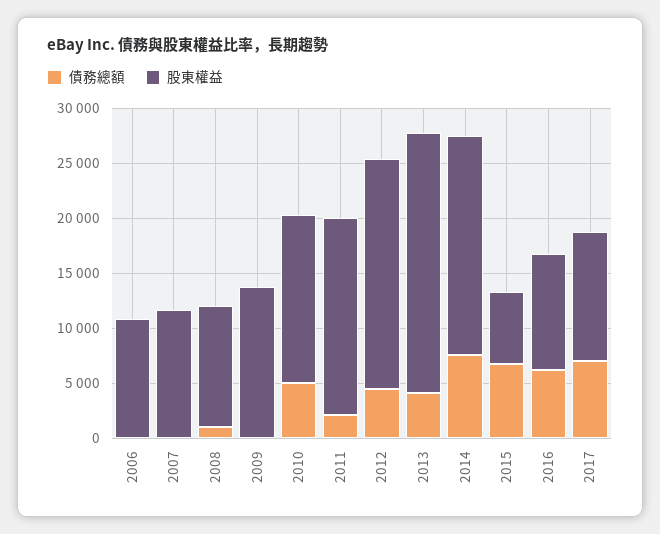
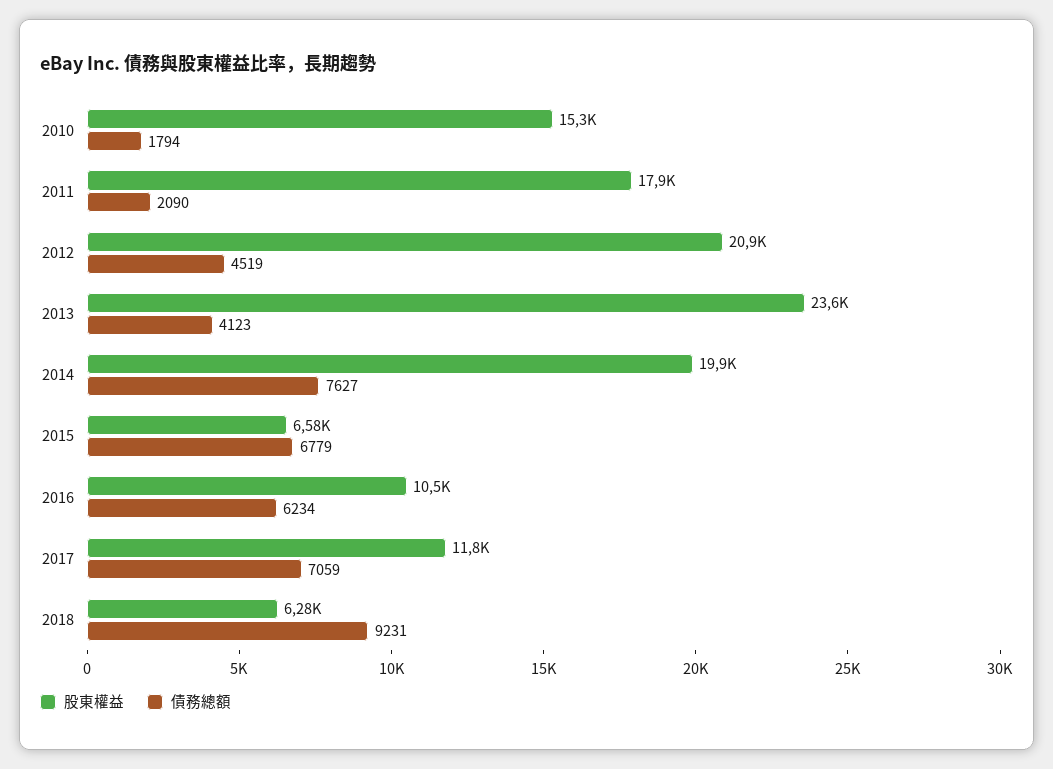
債務總額, 2006: 0 -> none
股東權益, 2006: 11000 -> none
債務總額, 2007: 0 -> none
股東權益, 2007: 12000 -> none
債務總額, 2008: 1000 -> none
股東權益, 2008: 11000 -> none
債務總額, 2009: 0 -> none
股東權益, 2009: 14000 -> none
債務總額, 2010: 5000 -> 1794
股東權益, 2018: none -> 6280
債務總額, 2018: none -> 9231

